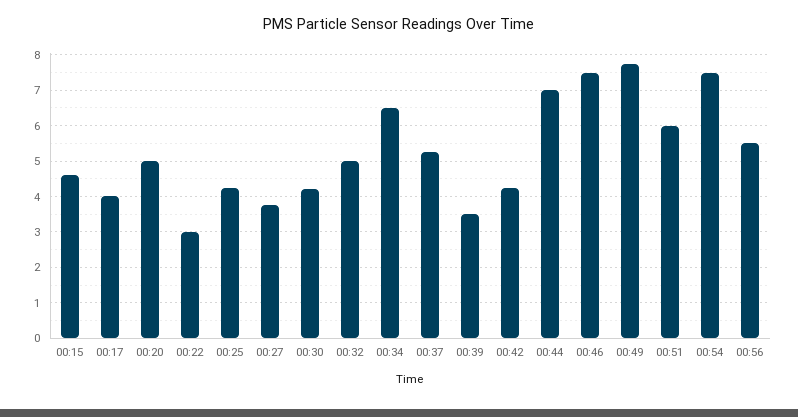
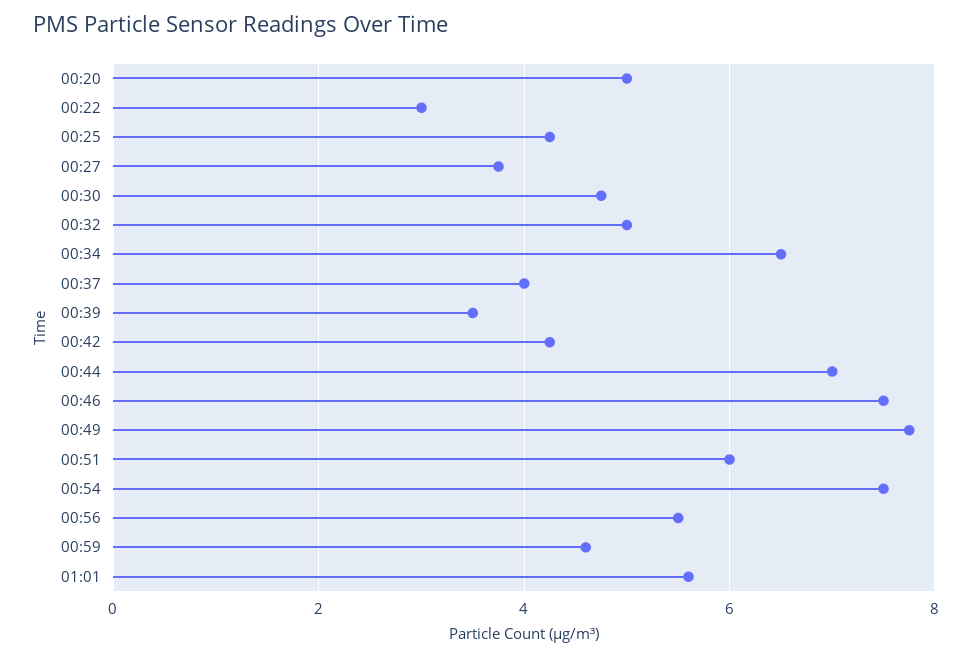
00:15: 4.6 -> none
00:17: 4 -> none
00:30: 4.2 -> 4.8
00:37: 5.2 -> 4
00:59: none -> 4.6
01:01: none -> 5.6

